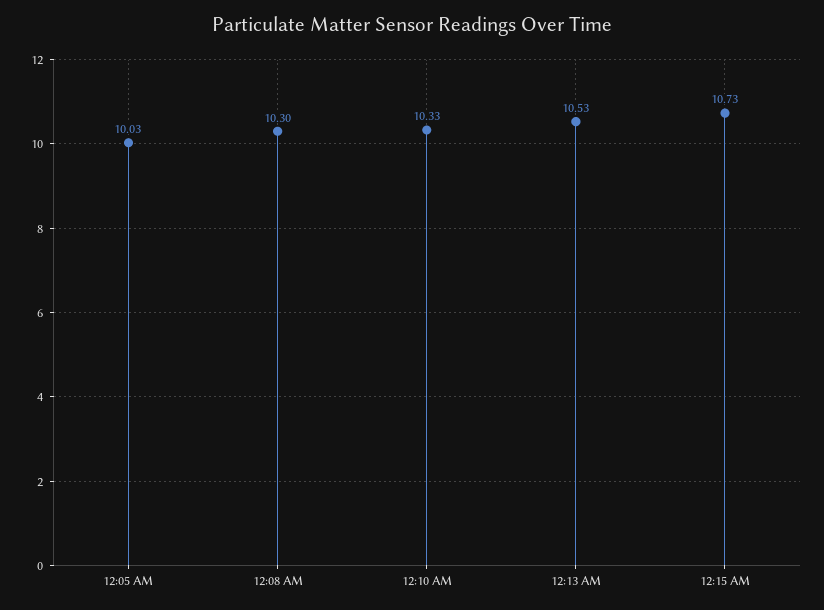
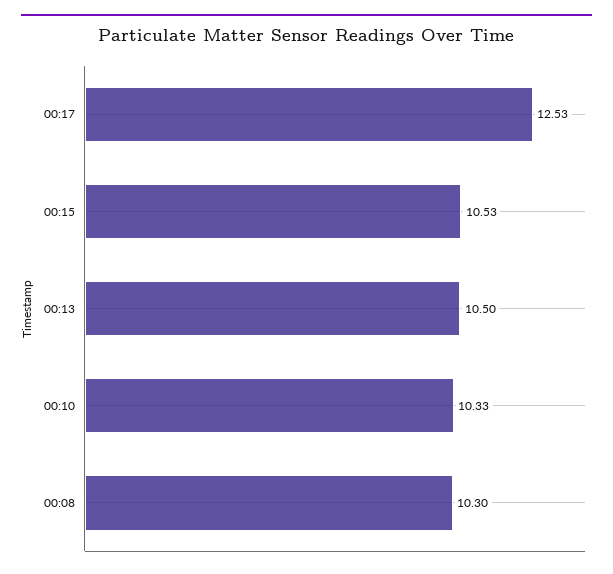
12:05 AM: 10.03 -> none
12:13 AM: 10.53 -> 10.5
12:15 AM: 10.73 -> 10.53
00:17: none -> 12.53

